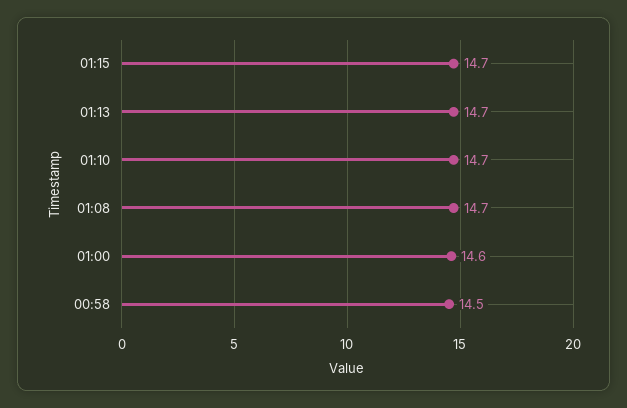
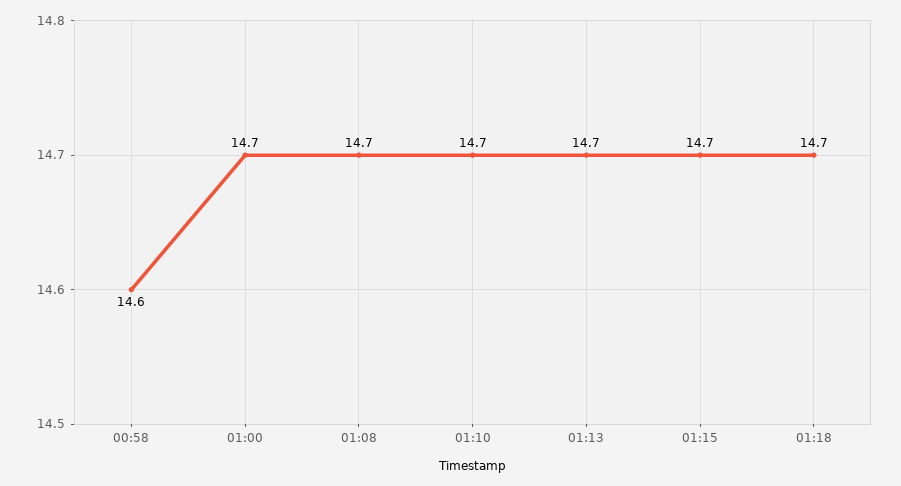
01:00: 14.6 -> 14.7
00:58: 14.5 -> 14.6
01:18: none -> 14.7

